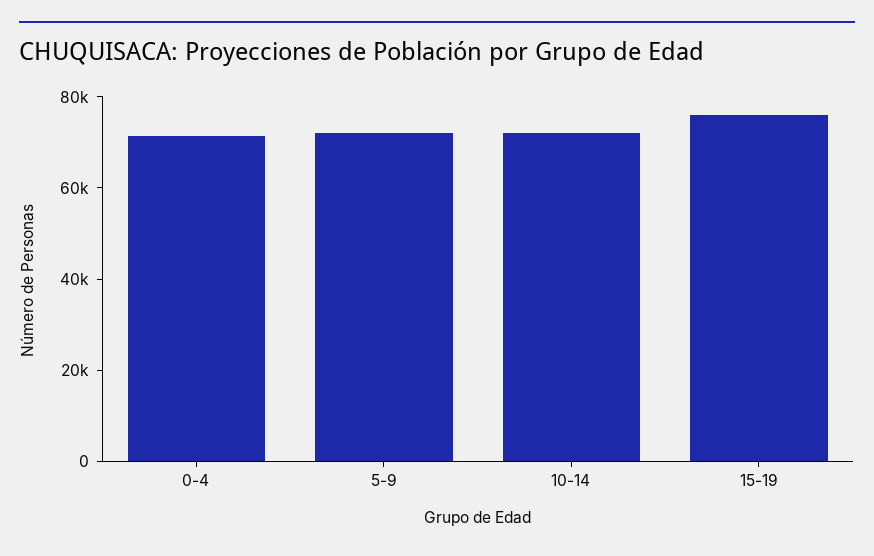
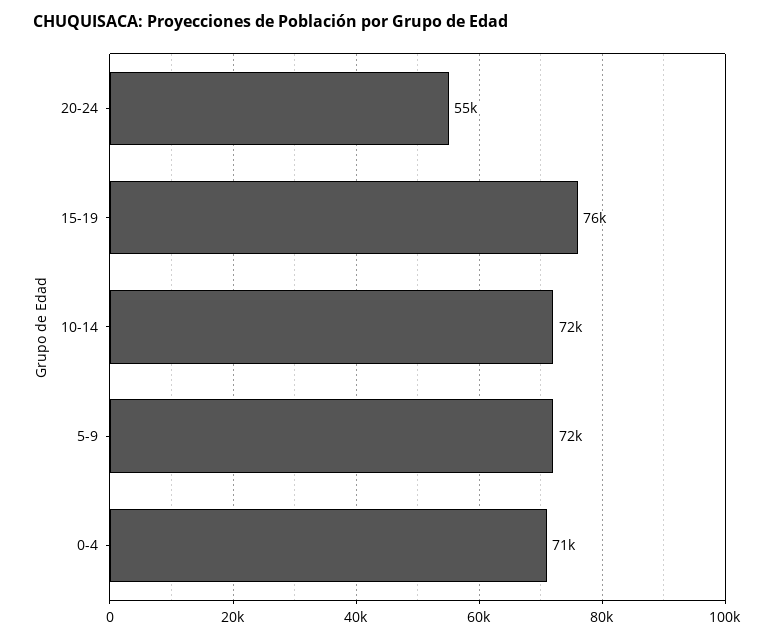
20-24: none -> 55000

